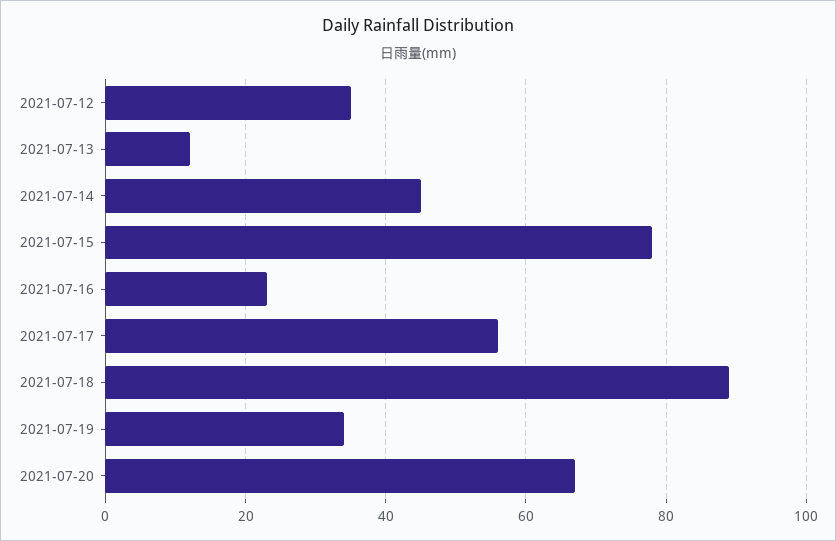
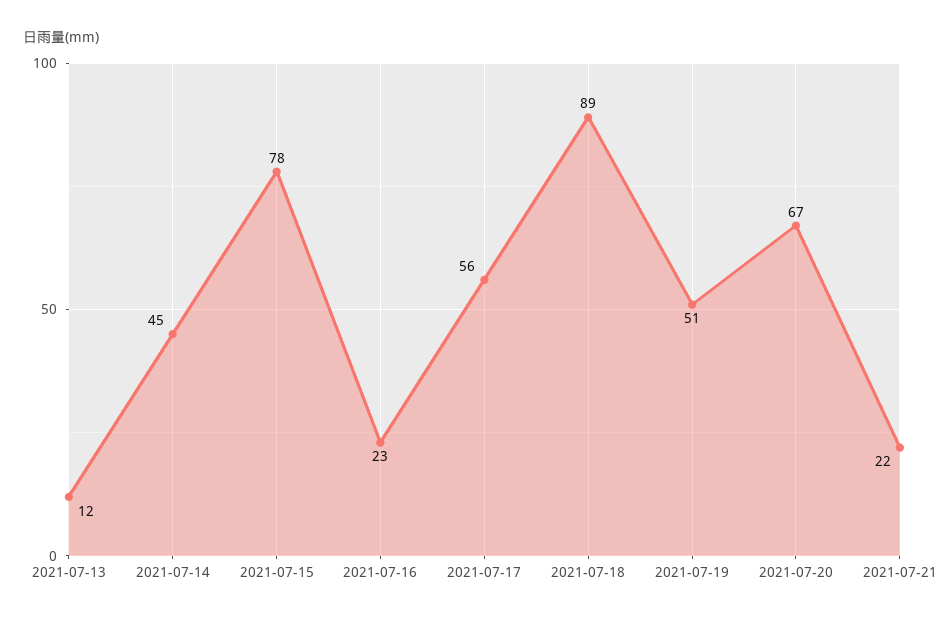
2021-07-12: 35 -> none
2021-07-19: 35 -> 51
2021-07-21: none -> 22

